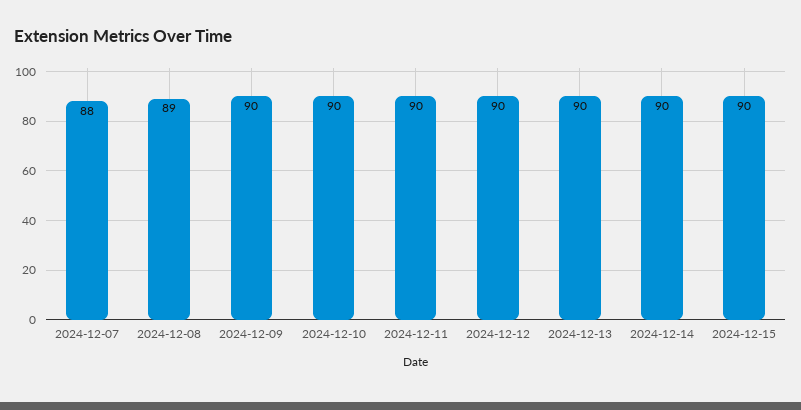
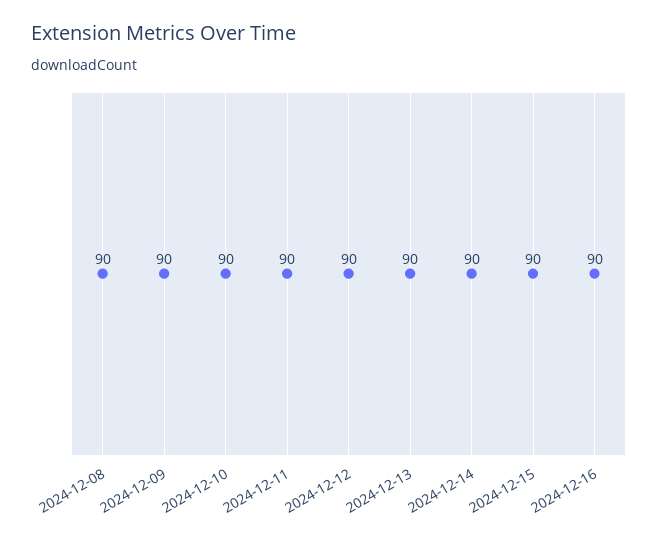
2024-12-07: 88 -> none
2024-12-08: 89 -> 90
2024-12-16: none -> 90

